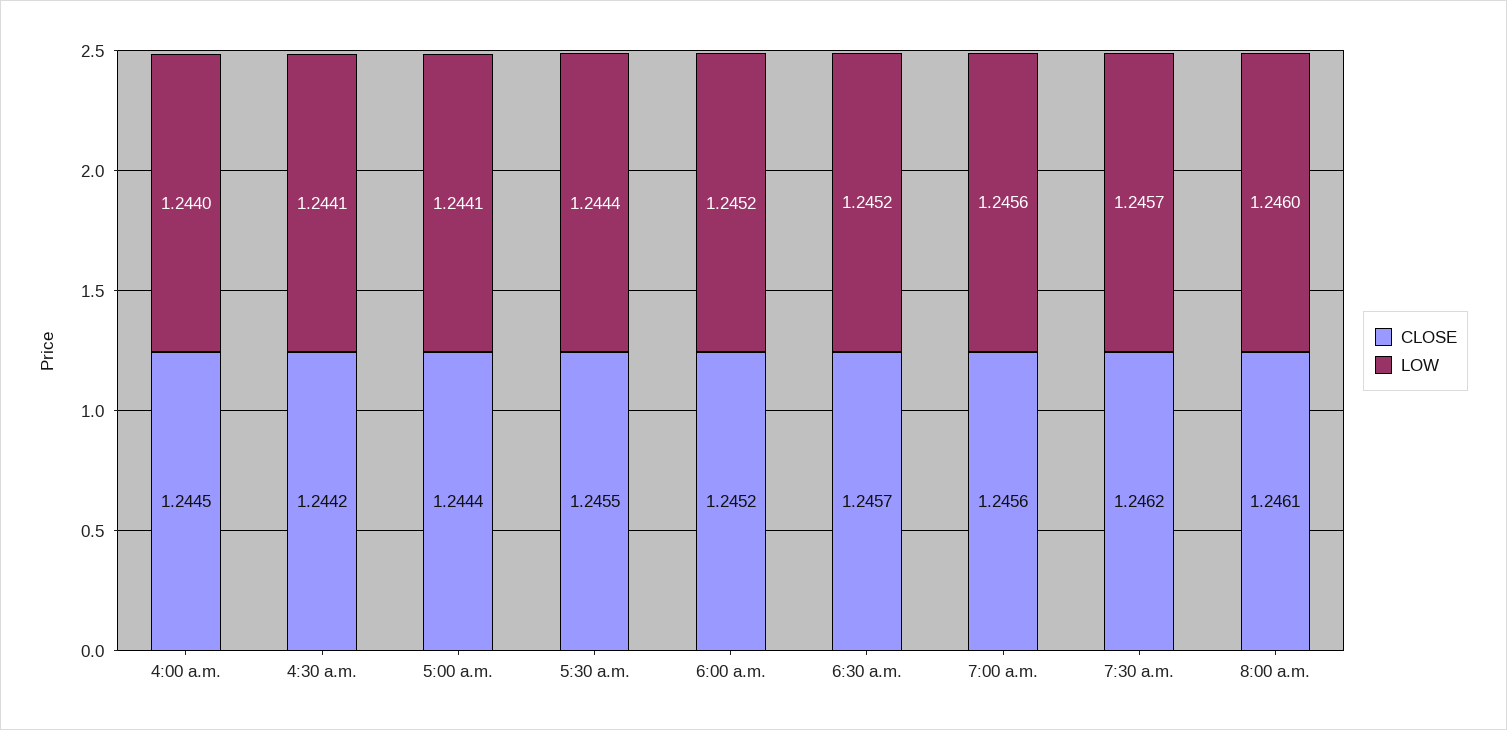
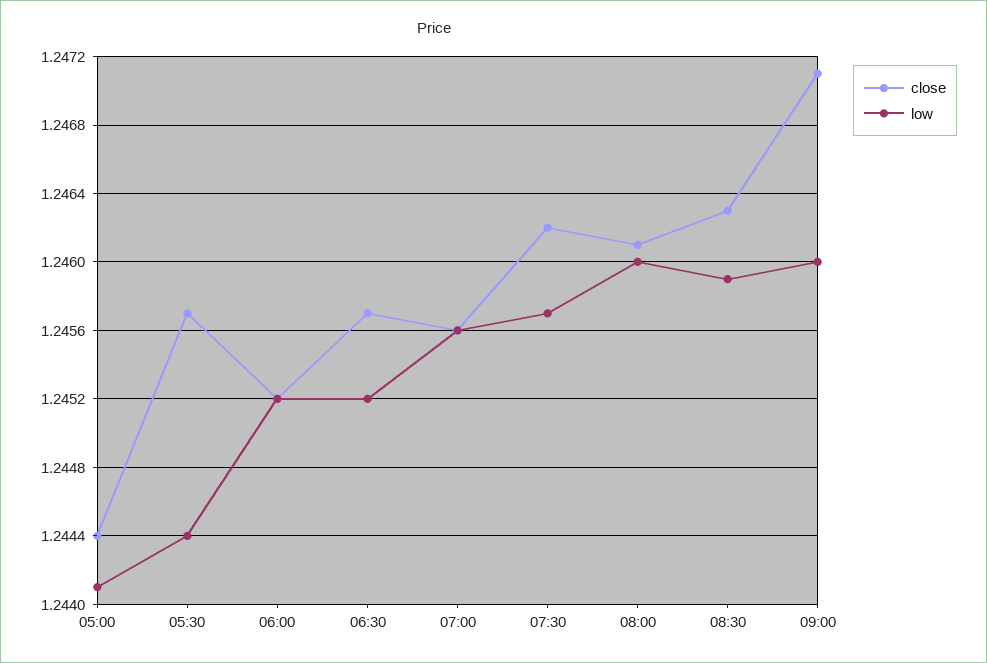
CLOSE, 4:00 a.m.: 1.2445 -> none
LOW, 4:00 a.m.: 1.244 -> none
CLOSE, 4:30 a.m.: 1.2442 -> none
LOW, 4:30 a.m.: 1.2441 -> none
CLOSE, 5:30 a.m.: 1.2455 -> 1.2457
CLOSE, 08:30: none -> 1.2463
LOW, 08:30: none -> 1.2459
CLOSE, 09:00: none -> 1.2471
LOW, 09:00: none -> 1.246

